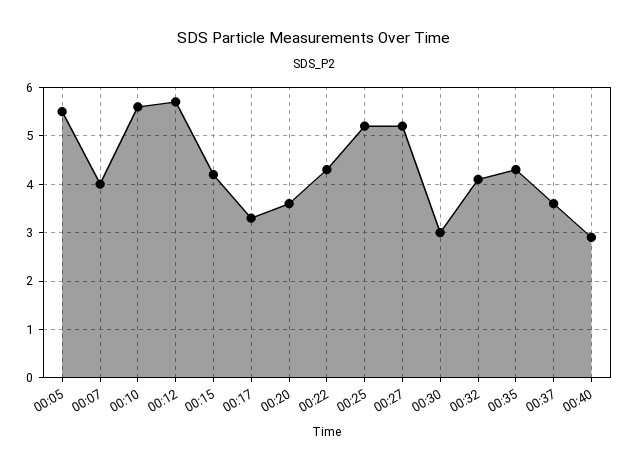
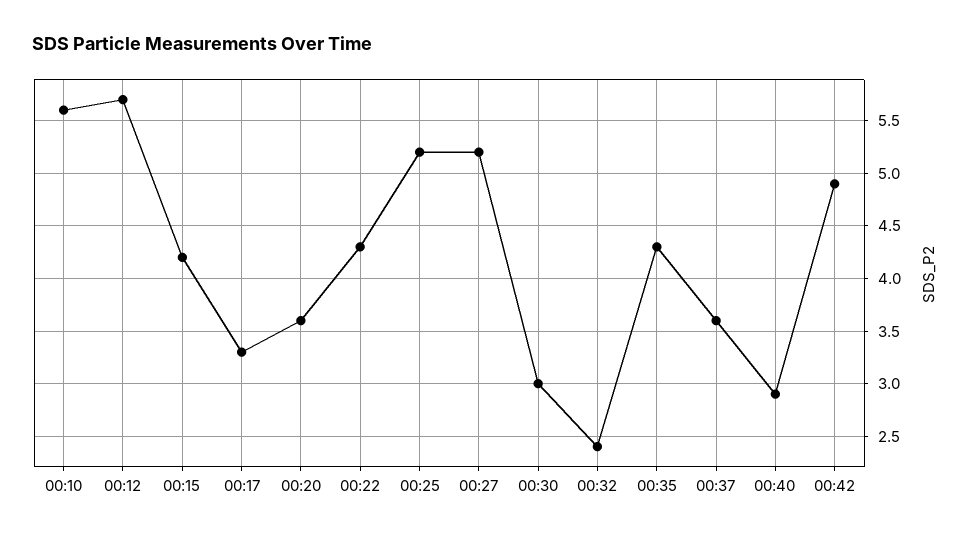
00:05: 5.5 -> none
00:07: 4 -> none
00:32: 4 -> 2.4
00:42: none -> 4.9

